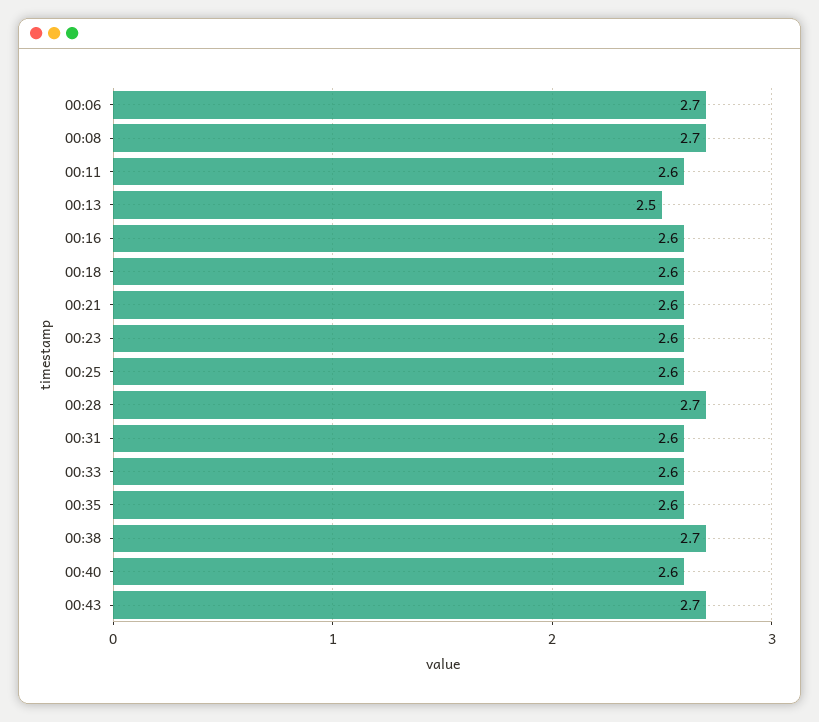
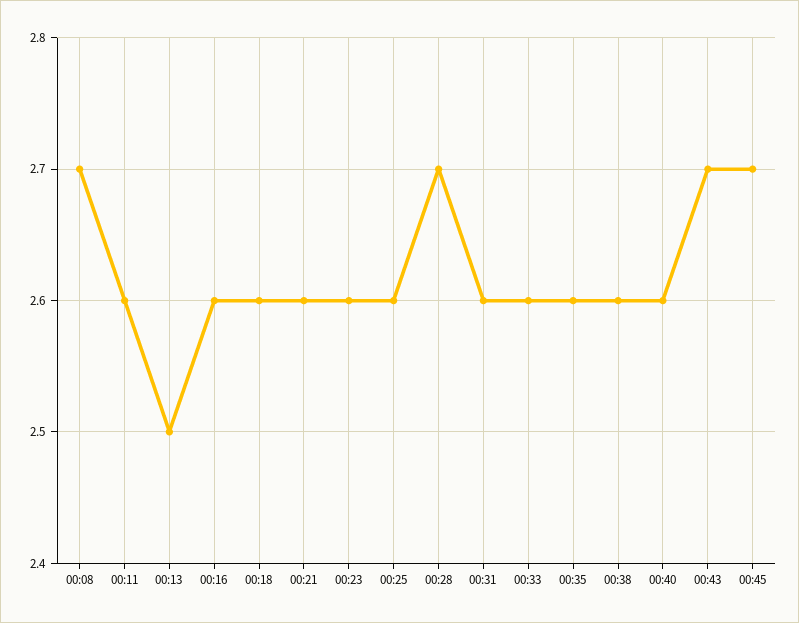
00:06: 2.7 -> none
00:38: 2.7 -> 2.6
00:45: none -> 2.7

